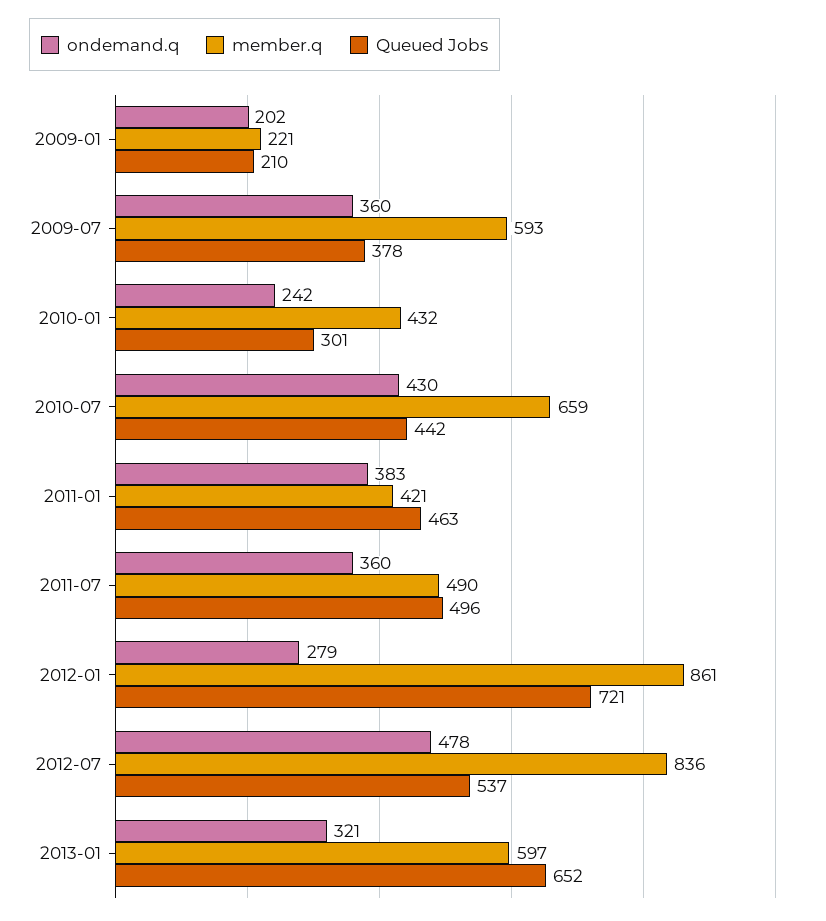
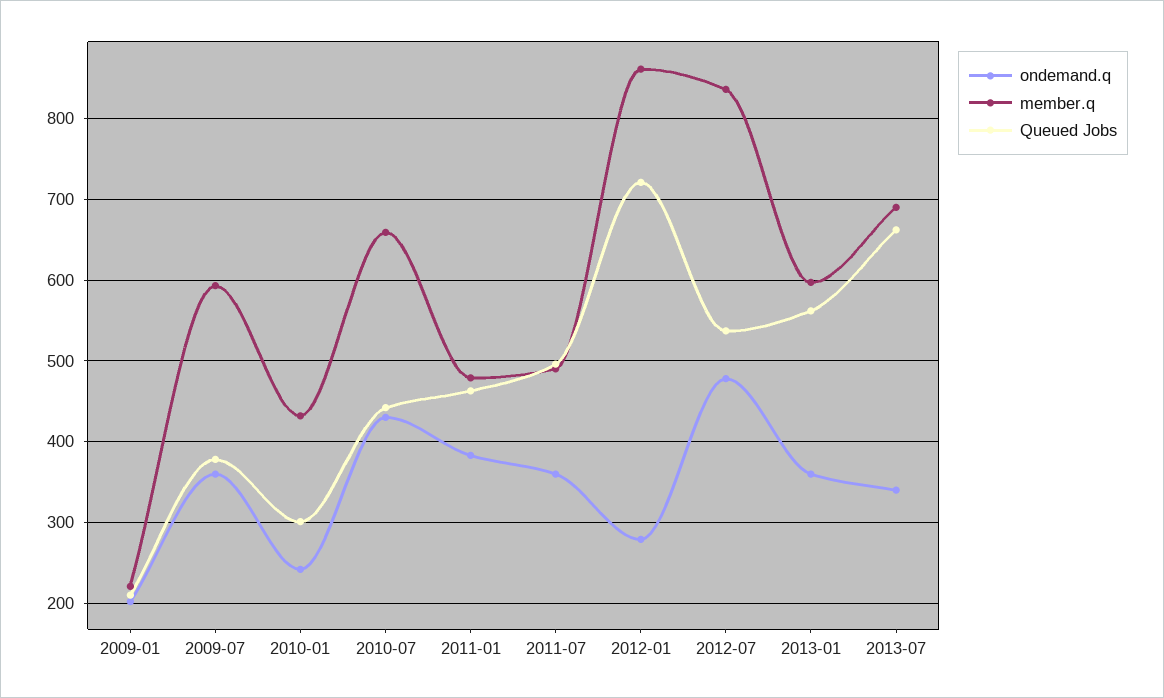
member.q, 2011-01: 421 -> 480
ondemand.q, 2013-01: 321 -> 360
Queued Jobs, 2013-01: 652 -> 560
ondemand.q, 2013-07: none -> 340
member.q, 2013-07: none -> 690
Queued Jobs, 2013-07: none -> 660

